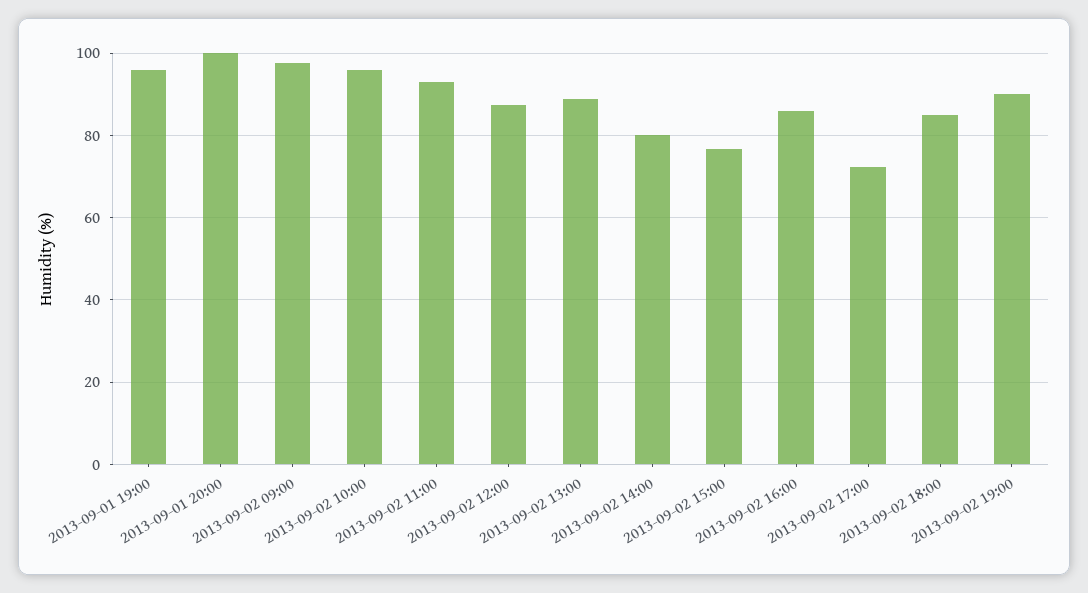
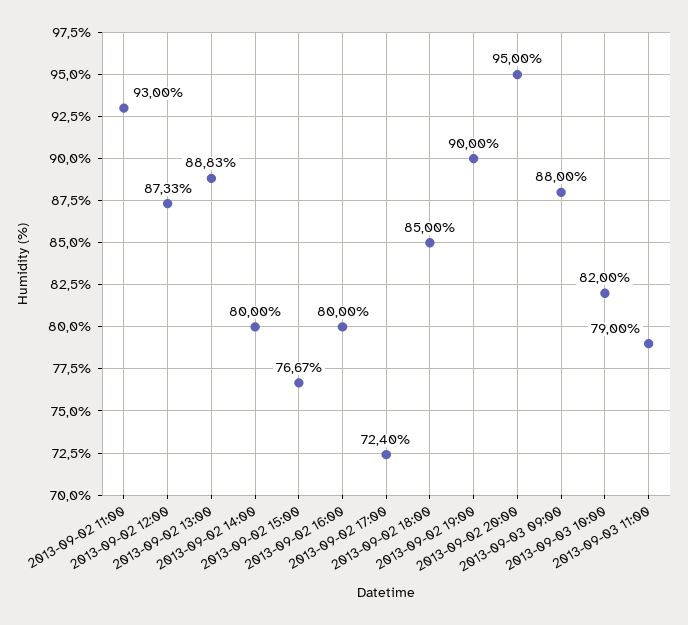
2013-09-01 19:00: 96 -> none
2013-09-01 20:00: 100 -> none
2013-09-02 09:00: 98 -> none
2013-09-02 10:00: 96 -> none
2013-09-02 16:00: 86 -> 80
2013-09-02 20:00: none -> 95
2013-09-03 09:00: none -> 88
2013-09-03 10:00: none -> 82
2013-09-03 11:00: none -> 79

